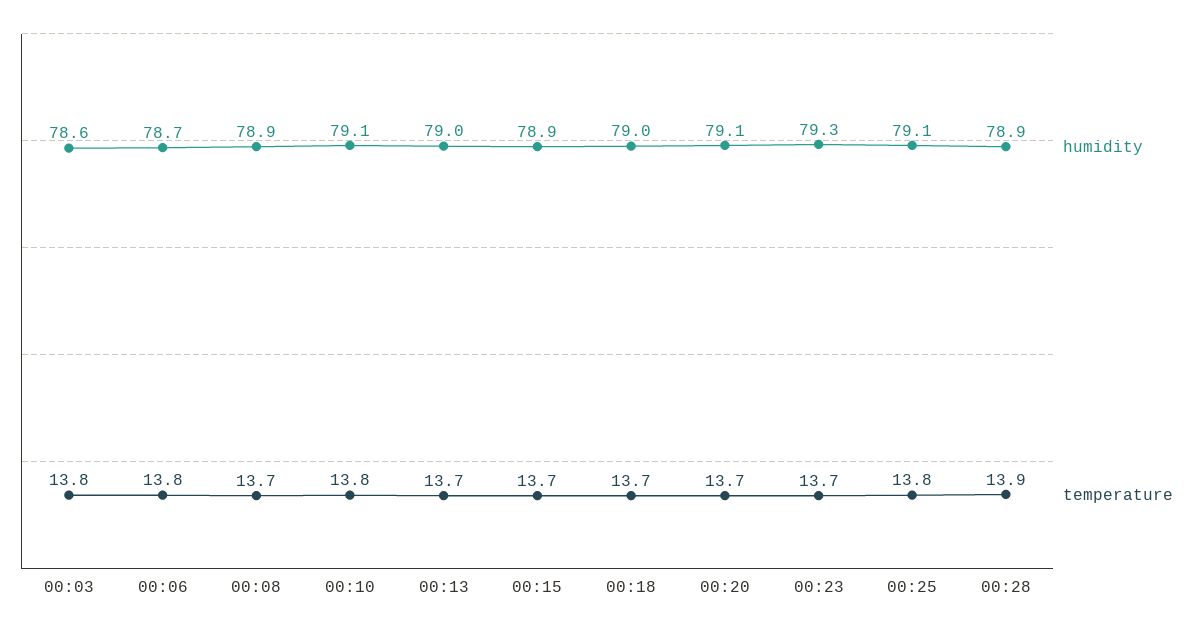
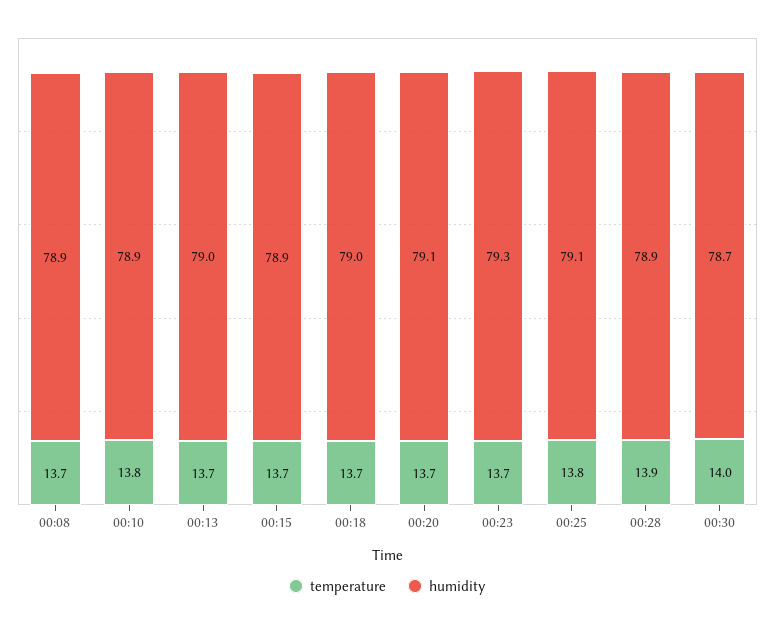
humidity, 00:03: 78.6 -> none
temperature, 00:03: 13.8 -> none
humidity, 00:06: 78.7 -> none
temperature, 00:06: 13.8 -> none
humidity, 00:10: 79.1 -> 78.9
temperature, 00:30: none -> 14
humidity, 00:30: none -> 78.7

